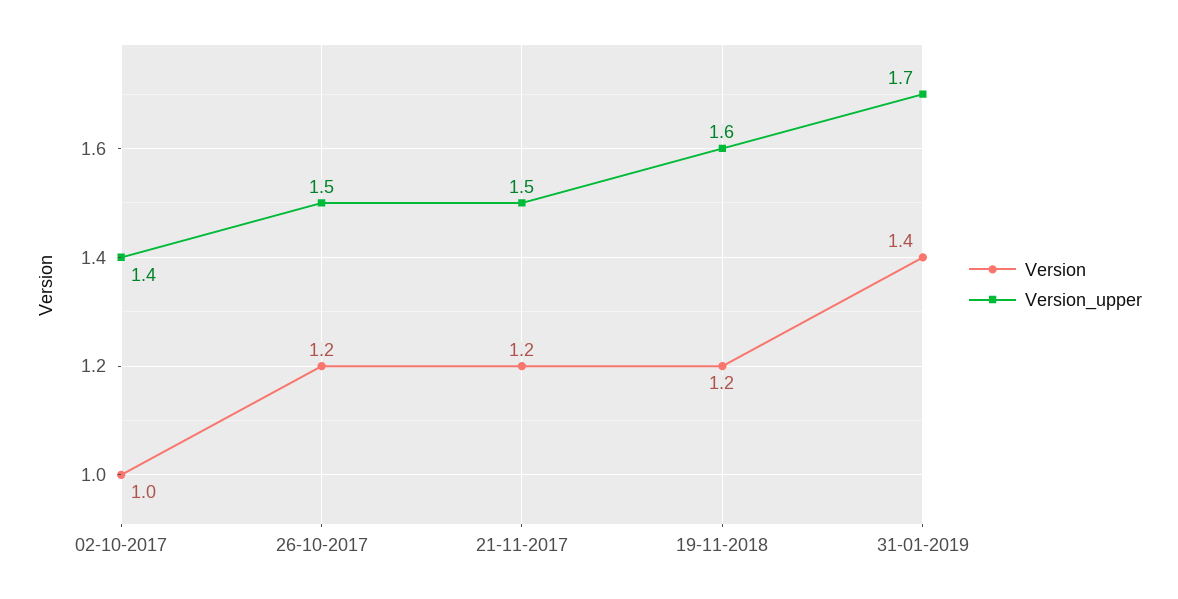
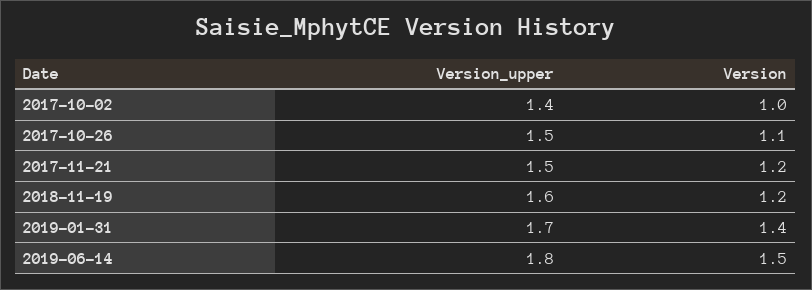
Version, 26-10-2017: 1.2 -> 1.1
Version_upper, 2019-06-14: none -> 1.8
Version, 2019-06-14: none -> 1.5

